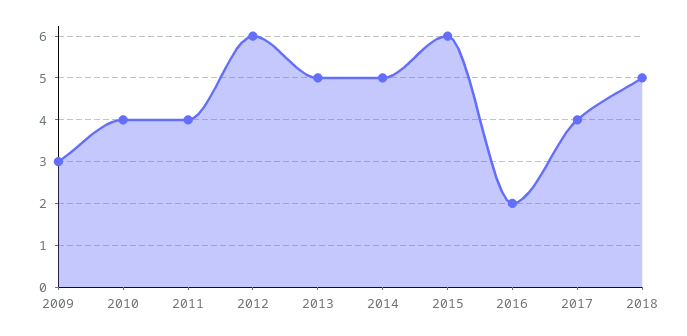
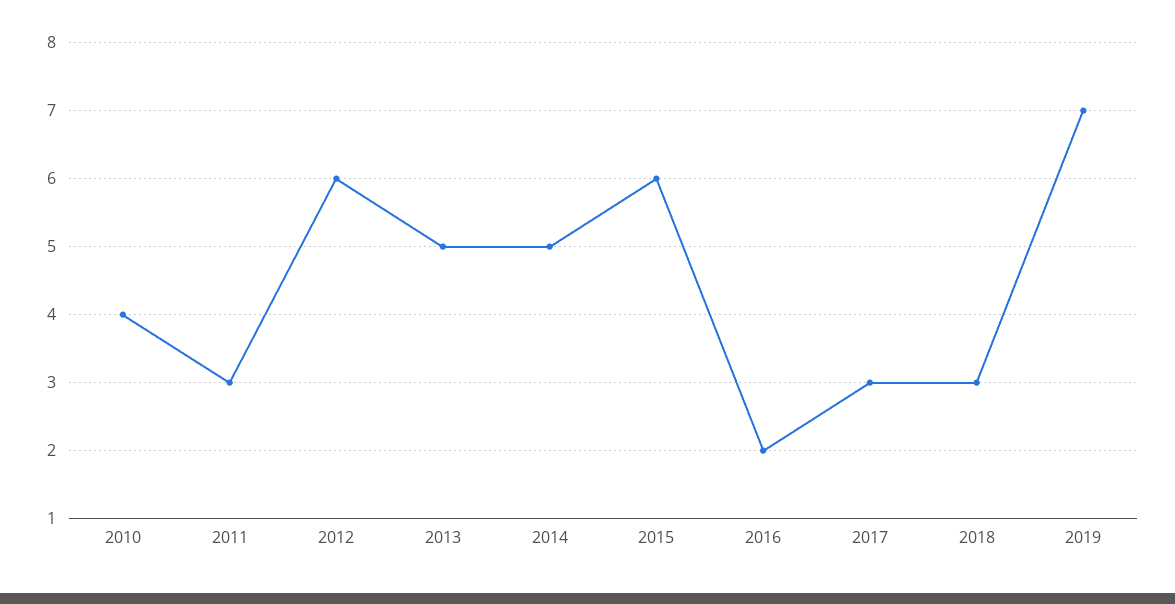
2009: 3 -> none
2011: 4 -> 3
2017: 4 -> 3
2018: 5 -> 3
2019: none -> 7

